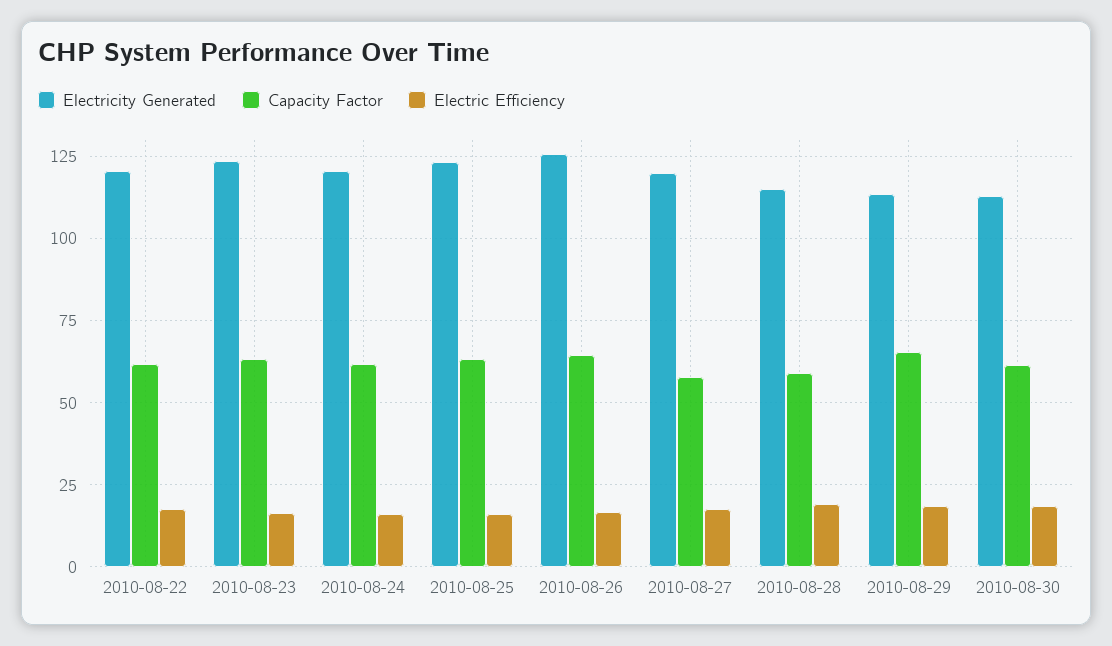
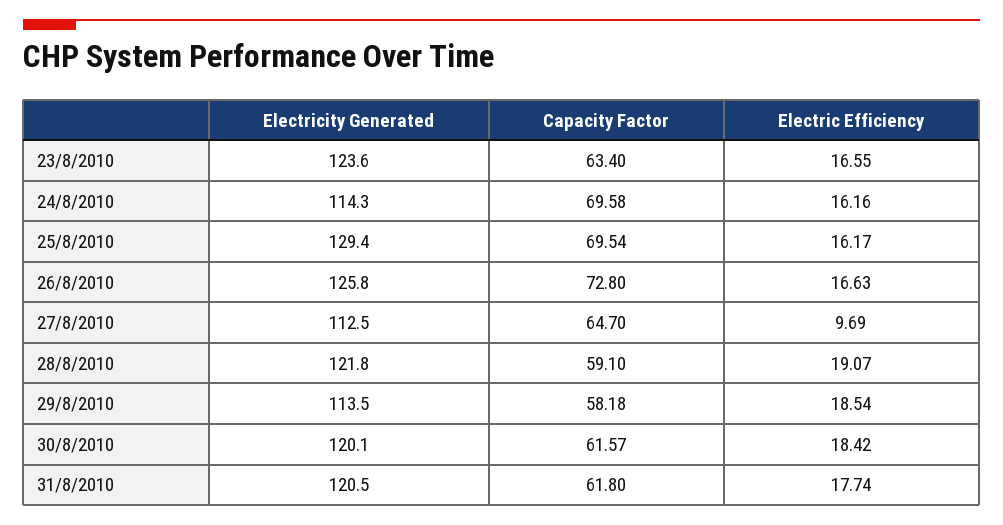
Electricity Generated, 2010-08-22: 120 -> none
Capacity Factor, 2010-08-22: 62.5 -> none
Electric Efficiency, 2010-08-22: 17.5 -> none
Electricity Generated, 2010-08-24: 120 -> 114.3
Capacity Factor, 2010-08-24: 62.5 -> 69.58
Electricity Generated, 2010-08-25: 122.5 -> 129.4
Capacity Factor, 2010-08-25: 62.5 -> 69.54
Capacity Factor, 2010-08-26: 65 -> 72.8
Electricity Generated, 2010-08-27: 120 -> 112.5
Capacity Factor, 2010-08-27: 57.5 -> 64.7
Electric Efficiency, 2010-08-27: 17.5 -> 9.69
Electricity Generated, 2010-08-28: 115 -> 121.8
Capacity Factor, 2010-08-29: 65 -> 58.18
Electricity Generated, 2010-08-30: 112.5 -> 120.1
Electricity Generated, 31/8/2010: none -> 120.5
Capacity Factor, 31/8/2010: none -> 61.8
Electric Efficiency, 31/8/2010: none -> 17.74

